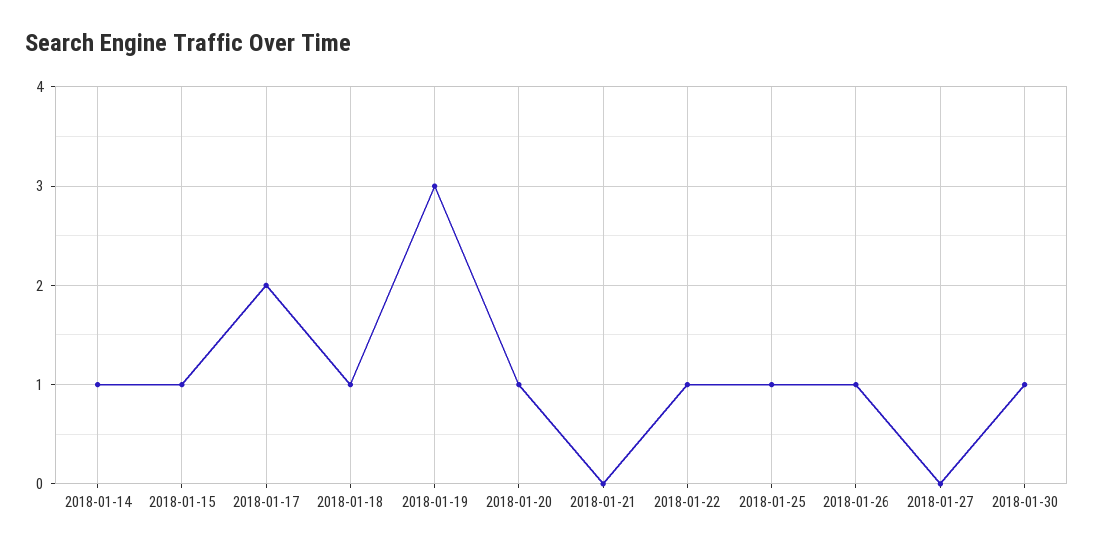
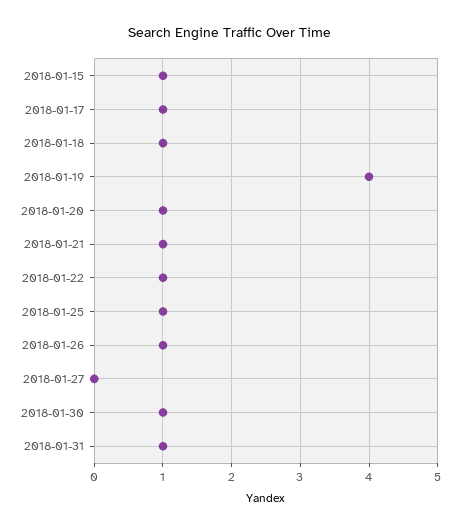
2018-01-14: 1 -> none
2018-01-17: 2 -> 1
2018-01-19: 3 -> 4
2018-01-21: 0 -> 1
2018-01-31: none -> 1

